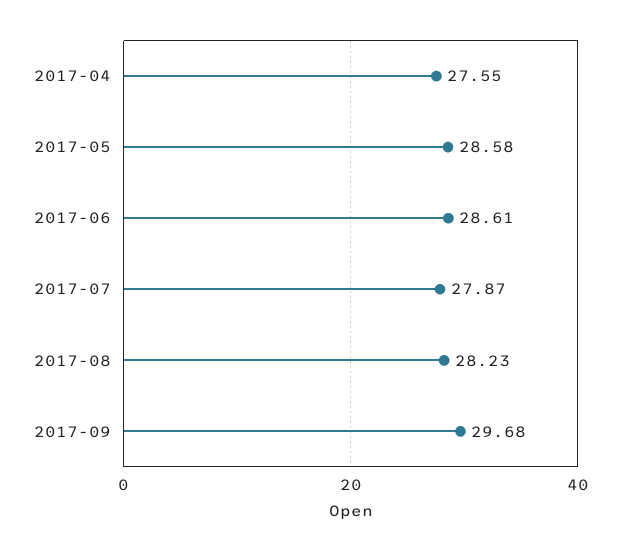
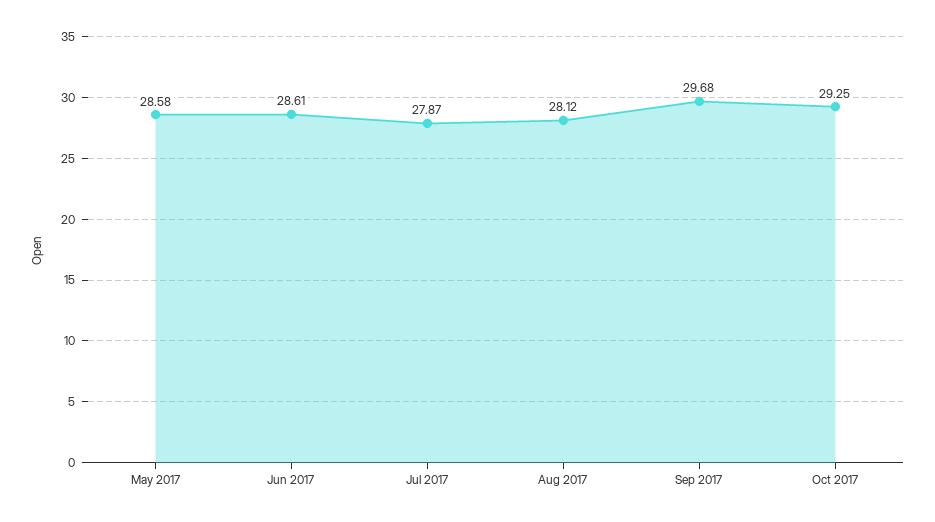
2017-04: 27.55 -> none
2017-08: 28.23 -> 28.12
Oct 2017: none -> 29.25

